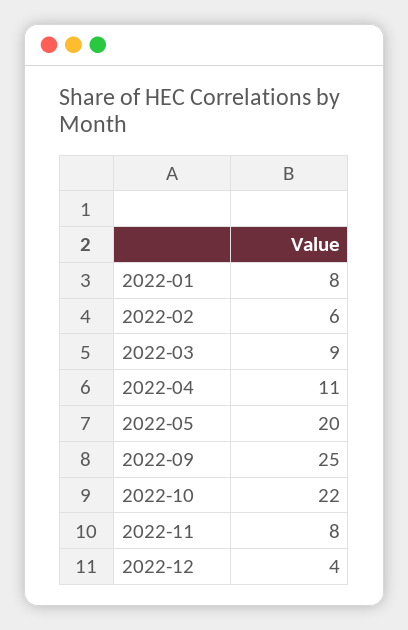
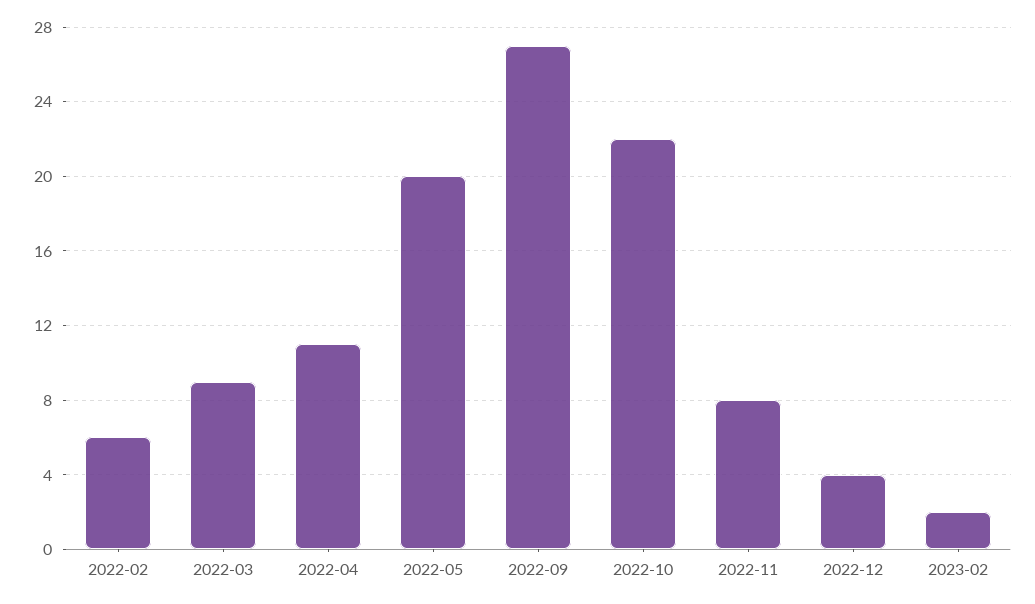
2022-01: 8 -> none
2022-09: 25 -> 27
2023-02: none -> 2

